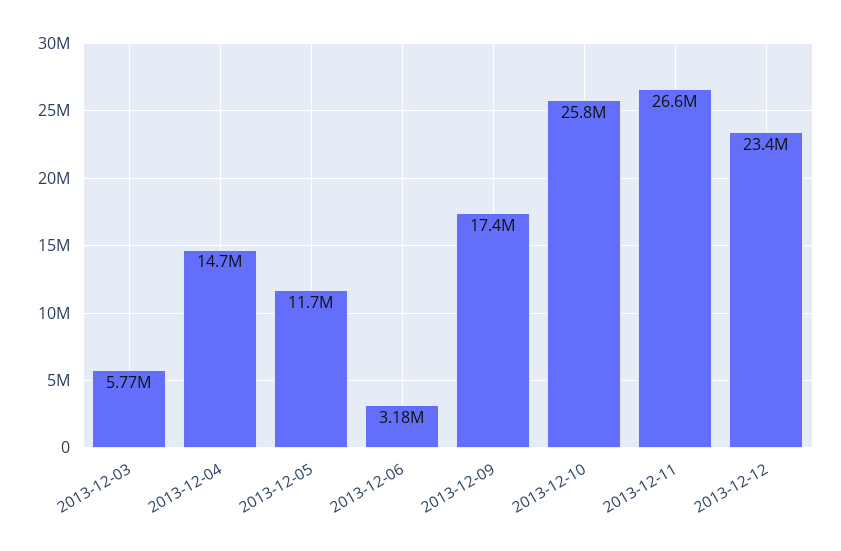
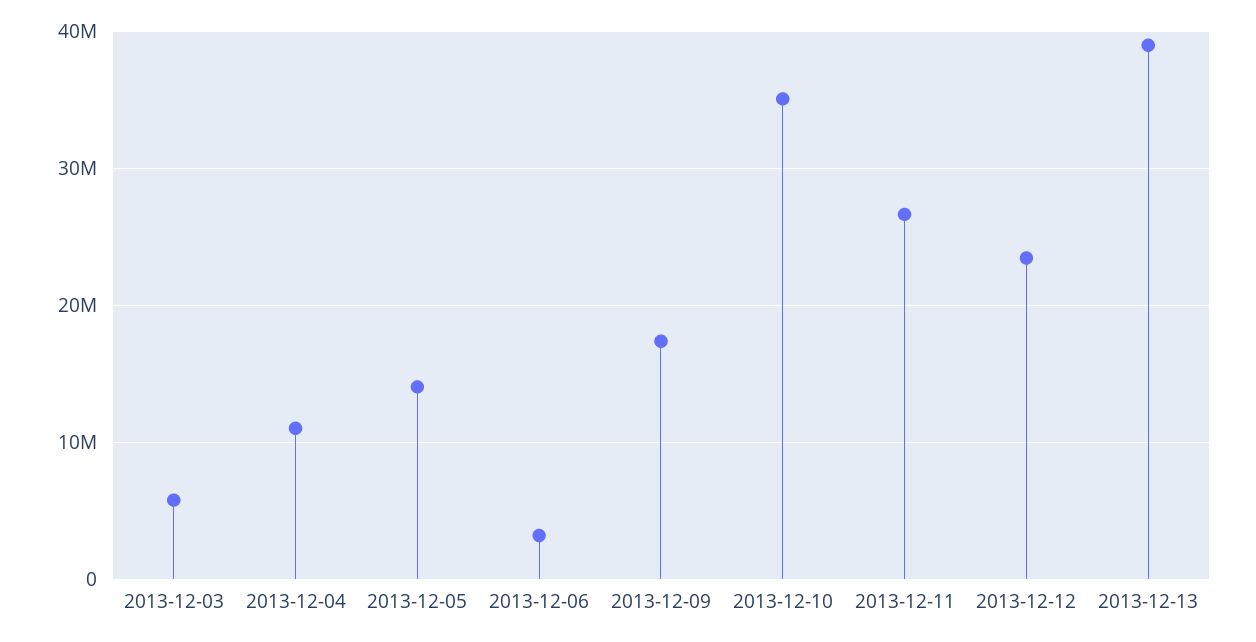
2013-12-04: 14700000 -> 11000000
2013-12-05: 11700000 -> 14000000
2013-12-10: 25800000 -> 35000000
2013-12-13: none -> 39000000

